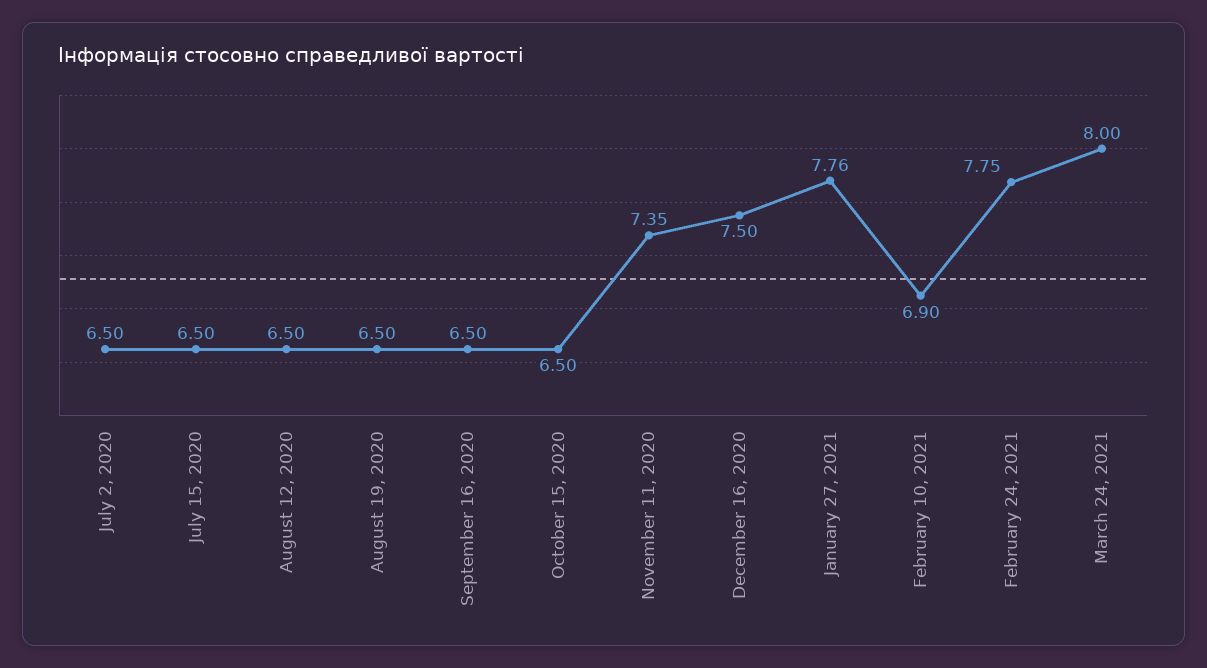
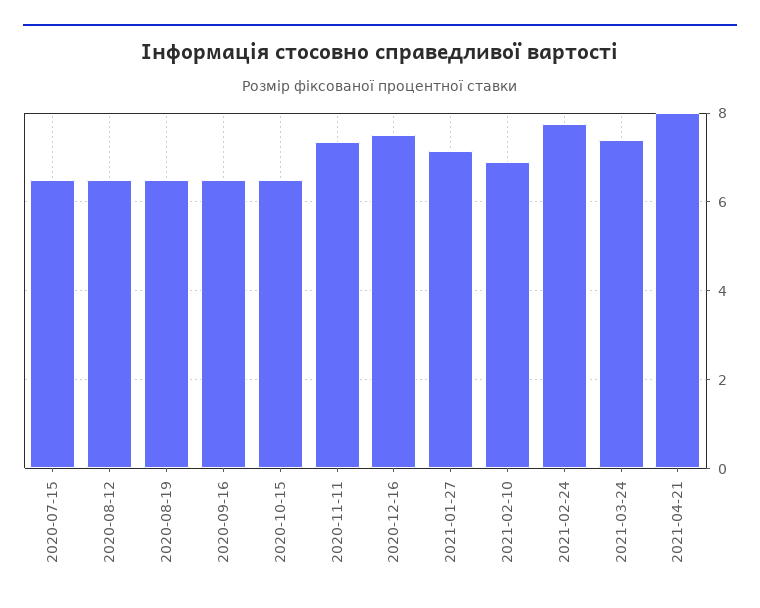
July 2, 2020: 6.5 -> none
January 27, 2021: 7.76 -> 7.2
March 24, 2021: 8 -> 7.4
2021-04-21: none -> 8

